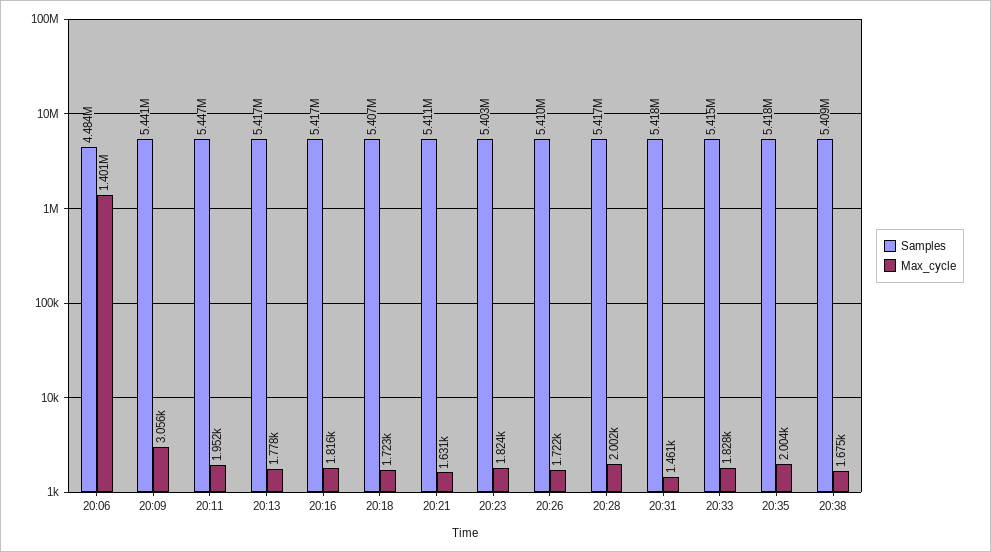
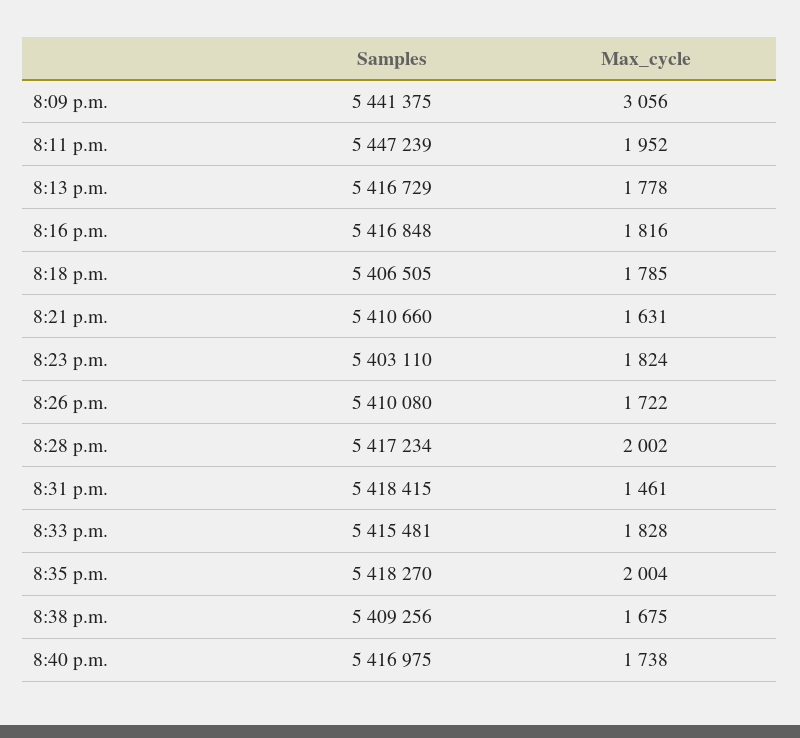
Samples, 20:06: 4484000 -> none
Max_cycle, 20:06: 1401000 -> none
Max_cycle, 20:18: 1723 -> 1785
Samples, 8:40 p.m.: none -> 5416975
Max_cycle, 8:40 p.m.: none -> 1738

